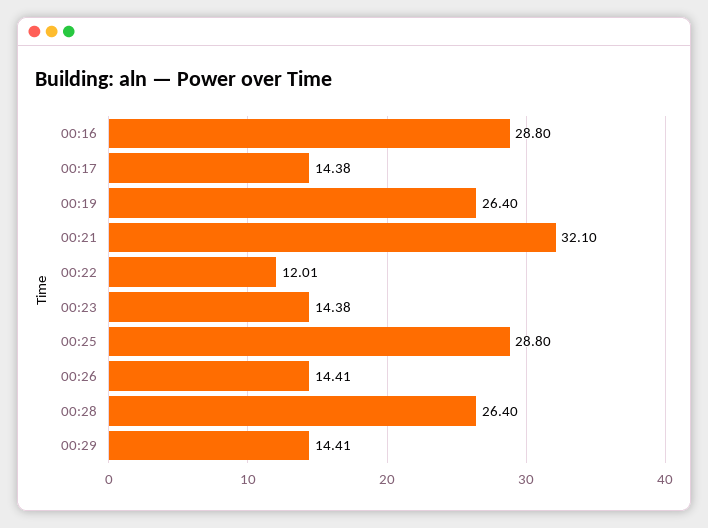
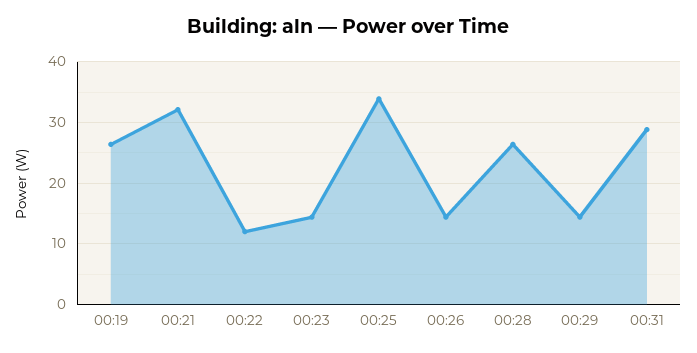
00:16: 28.8 -> none
00:17: 14.38 -> none
00:25: 28.8 -> 34
00:31: none -> 29

